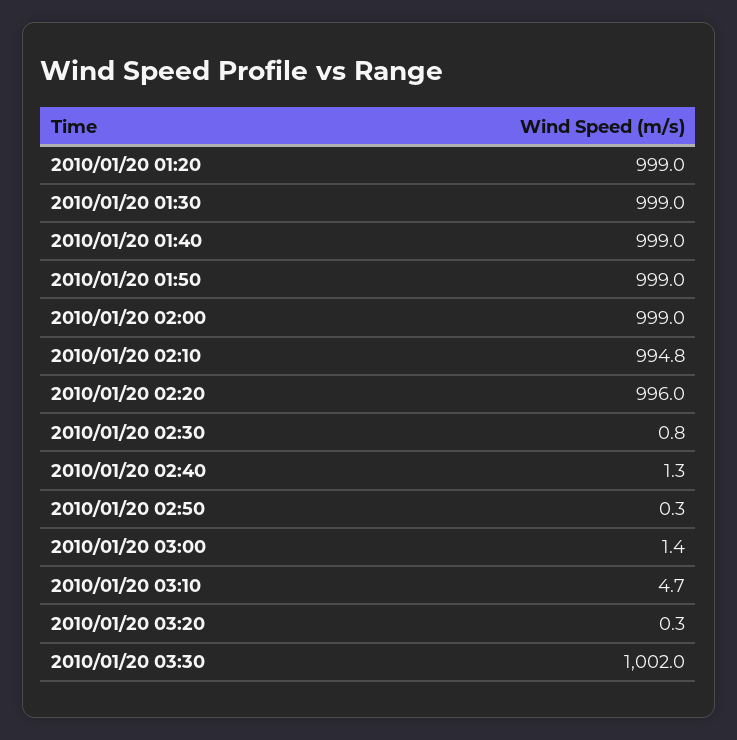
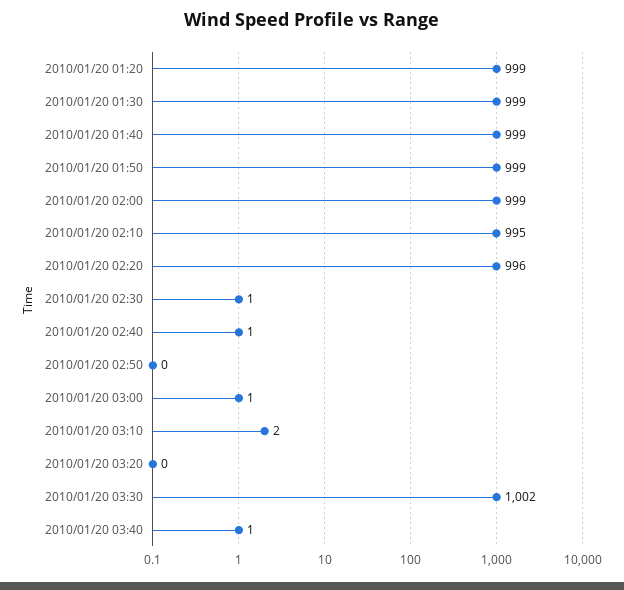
2010/01/20 03:10: 4.7 -> 2
2010/01/20 03:40: none -> 1

